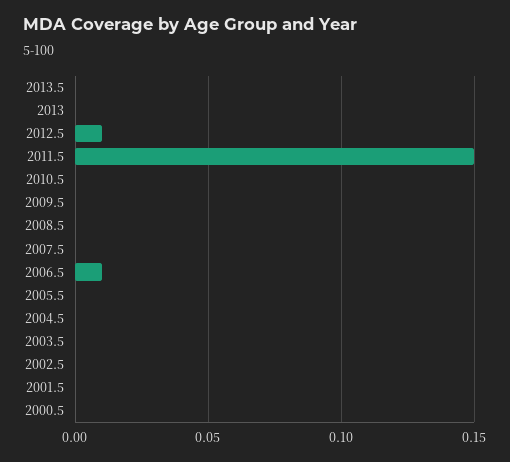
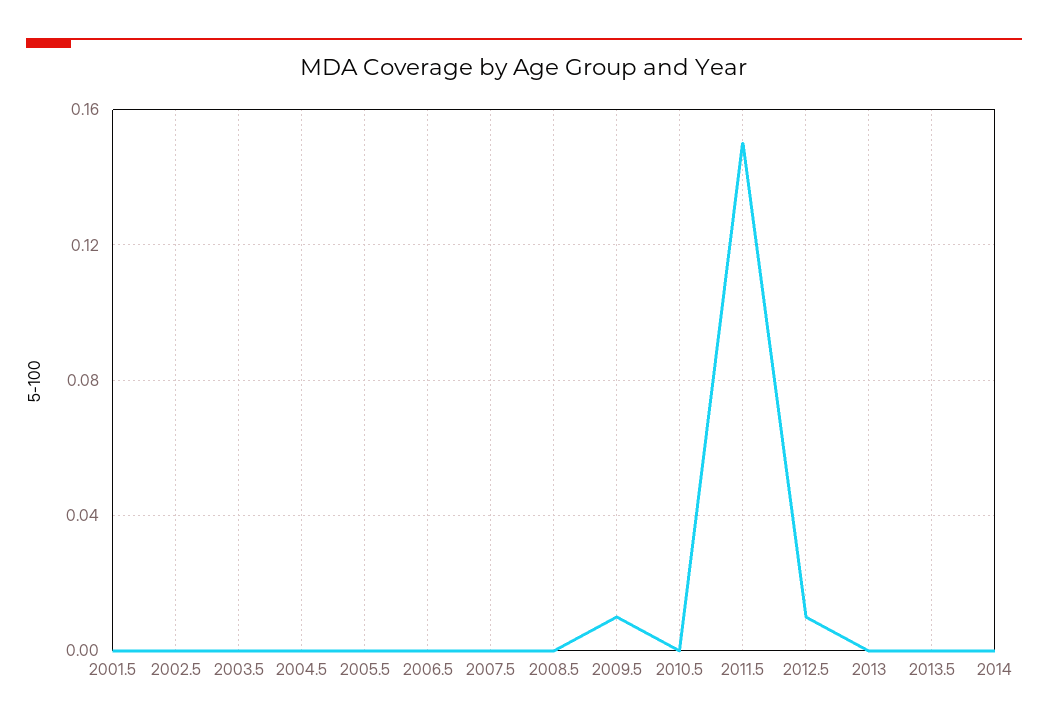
2009.5: 0 -> 0.01
2006.5: 0.01 -> 0
2000.5: 0 -> none
2014: none -> 0

